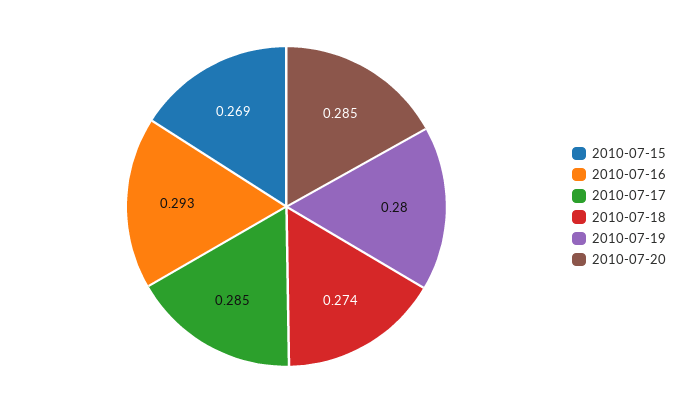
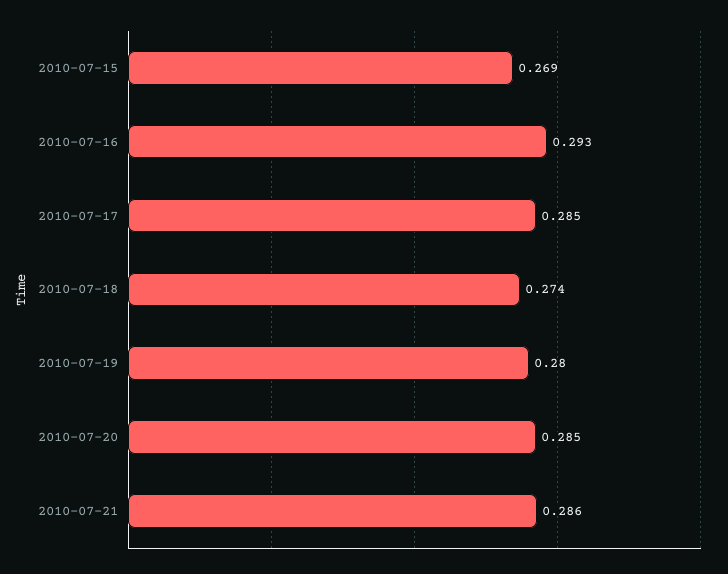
2010-07-21: none -> 0.286

